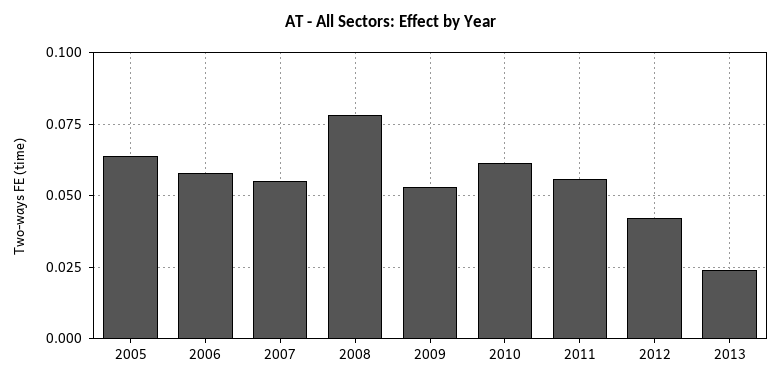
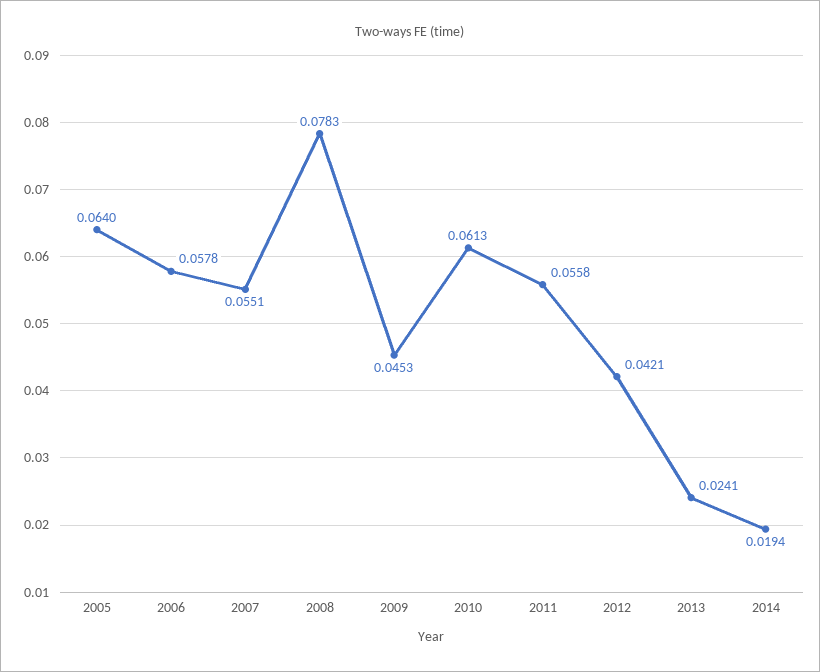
2009: 0.0525 -> 0.0453
2014: none -> 0.0194

